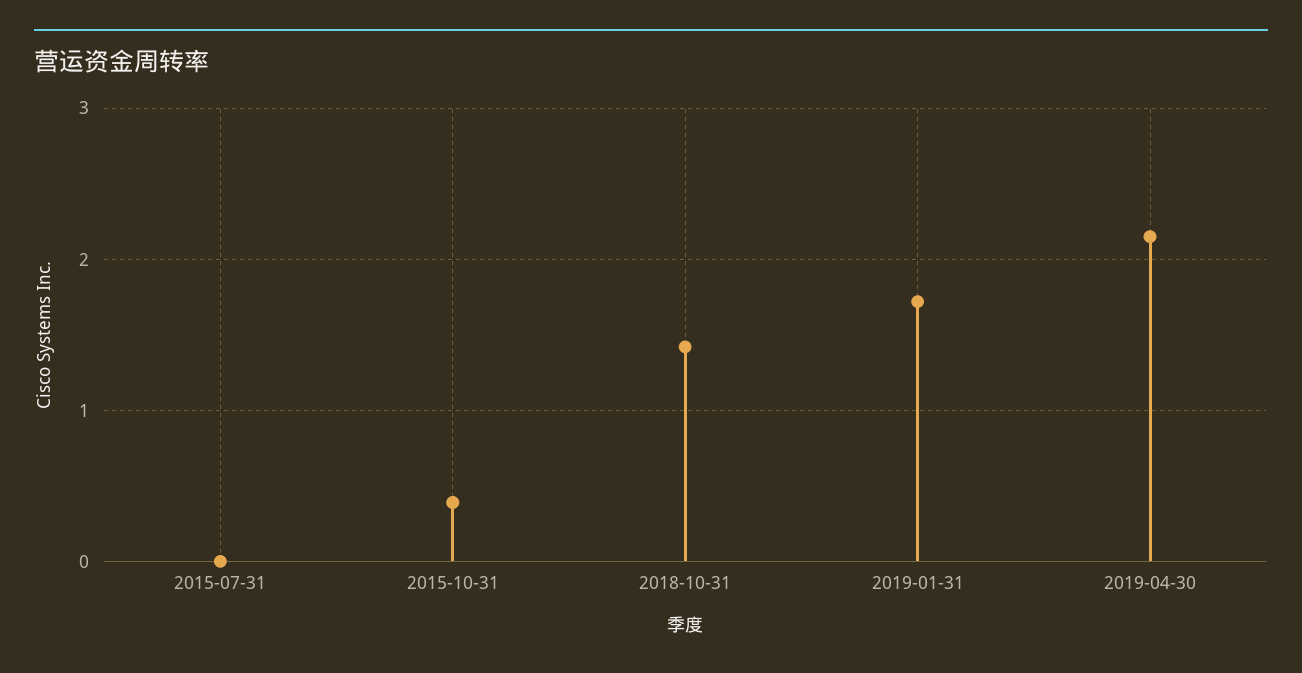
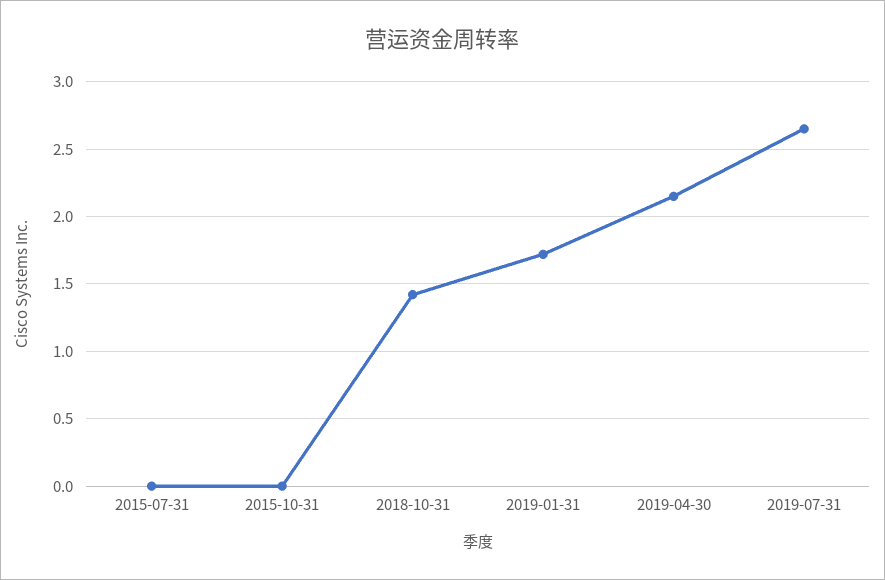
2015-10-31: 0.4 -> 0
2019-07-31: none -> 2.65

